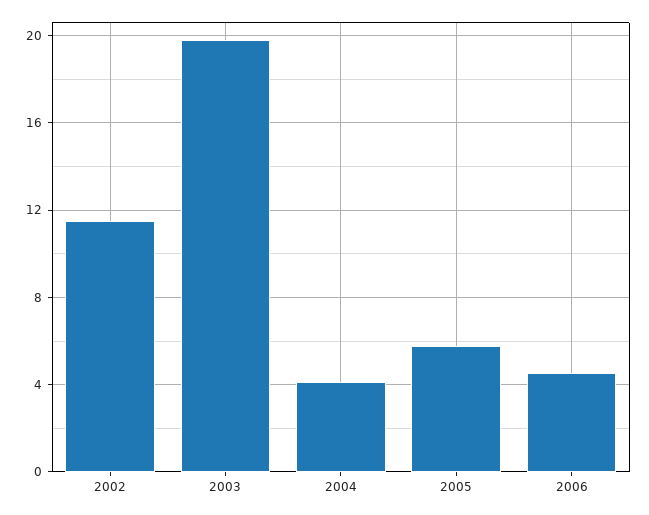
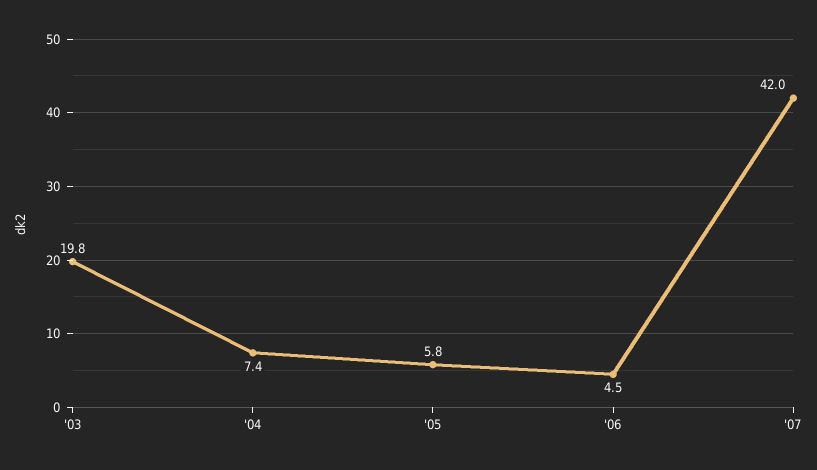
2002: 11.5 -> none
2004: 4 -> 7.4
'07: none -> 42

